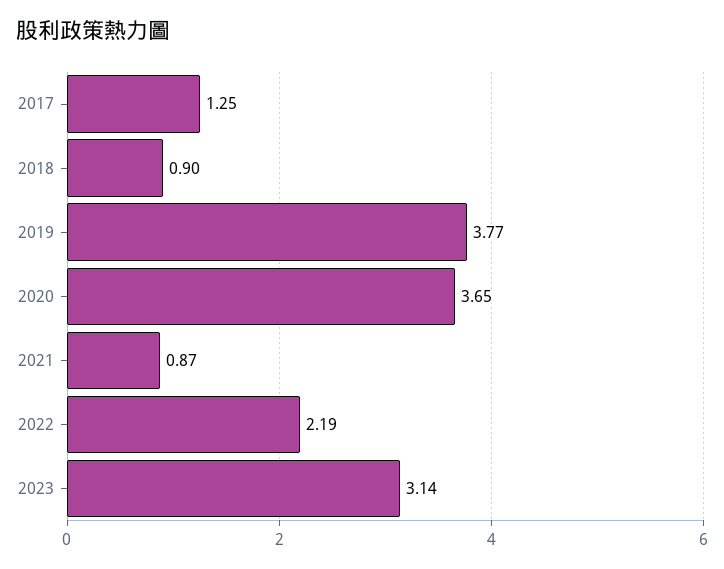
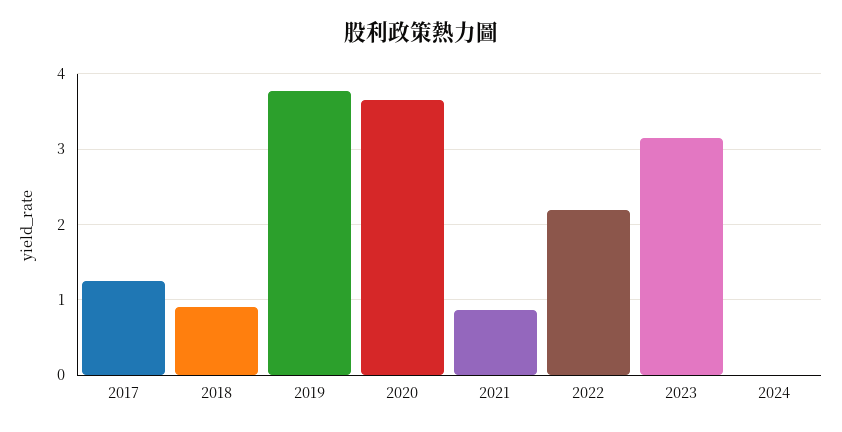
2024: none -> 0

